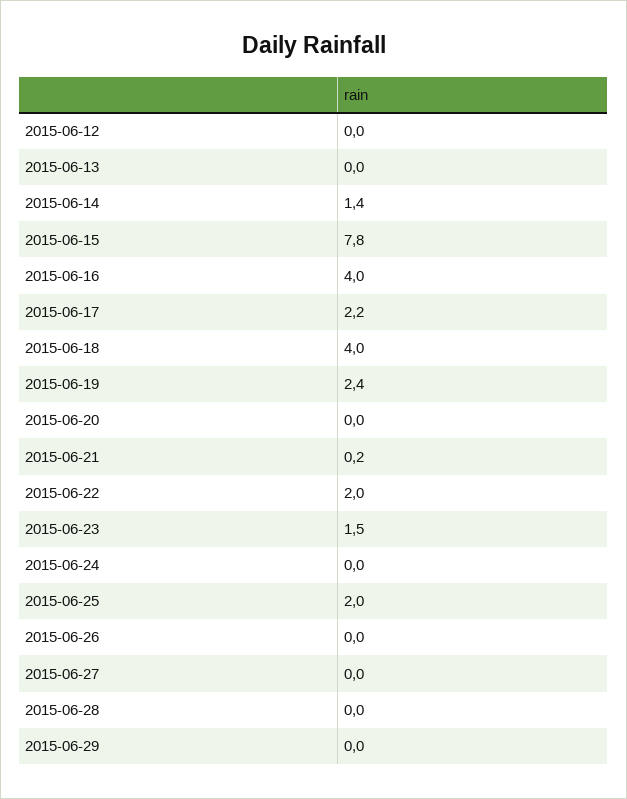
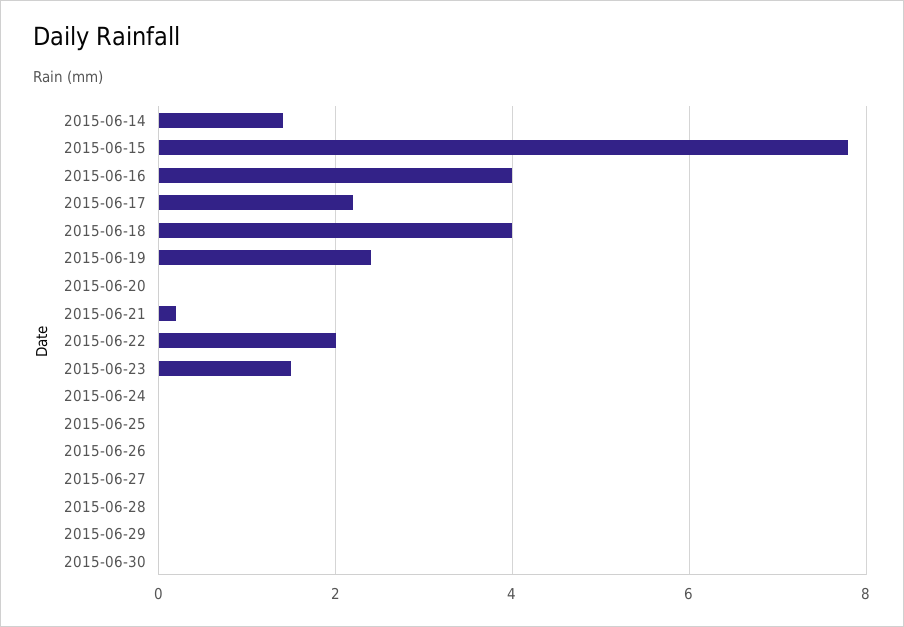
2015-06-12: 0 -> none
2015-06-13: 0 -> none
2015-06-25: 2 -> 0
2015-06-30: none -> 0

